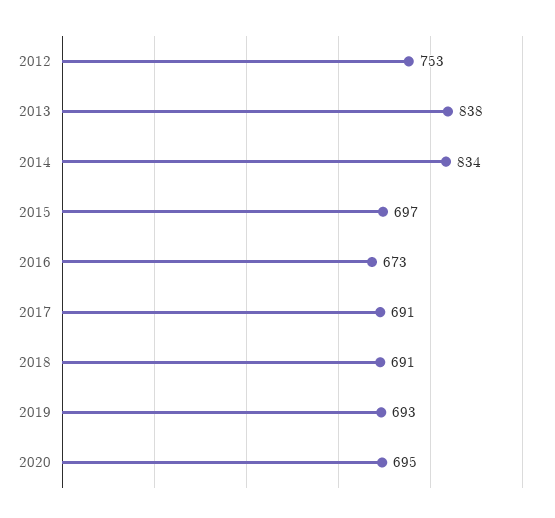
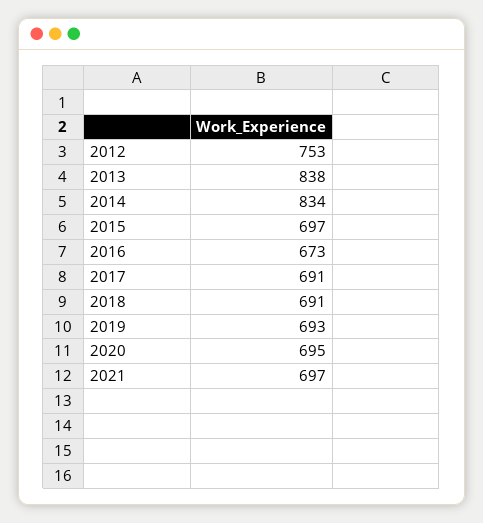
2021: none -> 697

